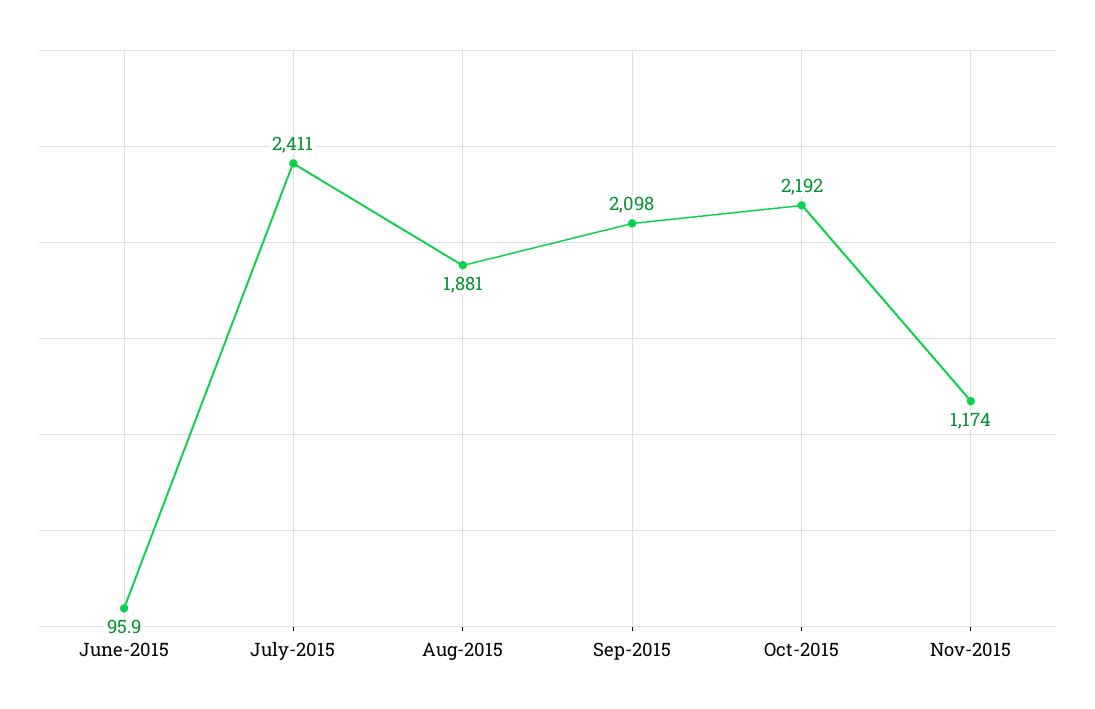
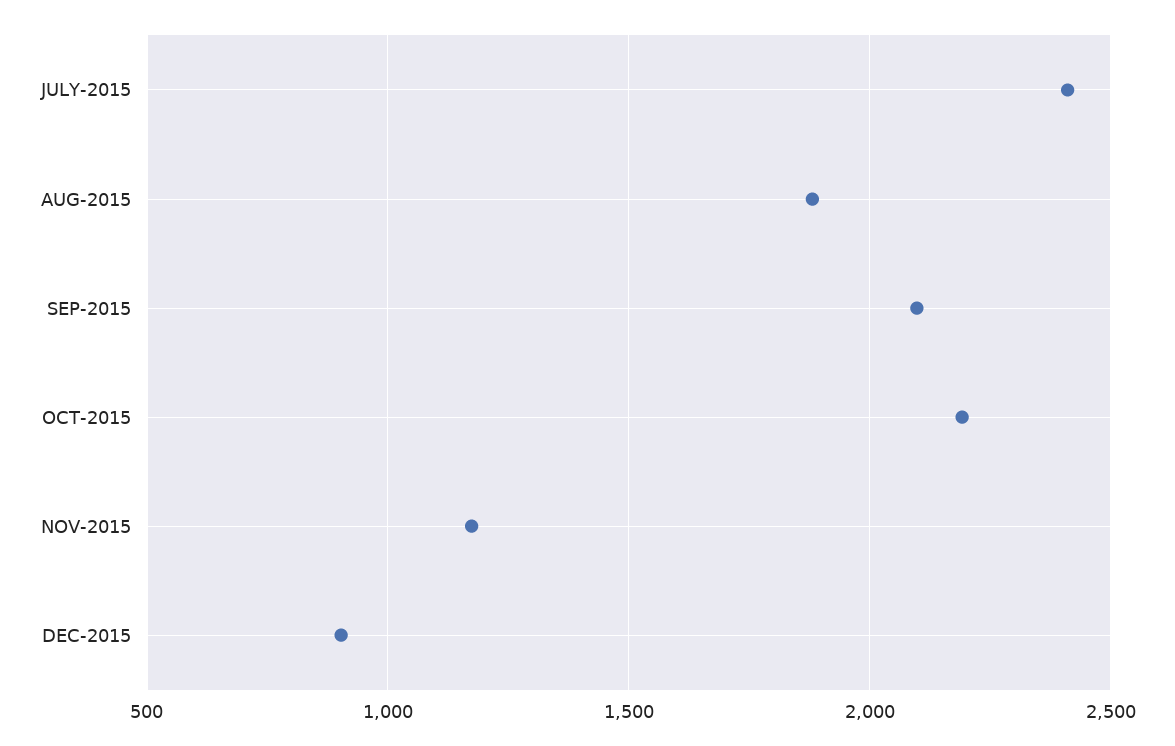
June-2015: 95.9 -> none
DEC-2015: none -> 900

